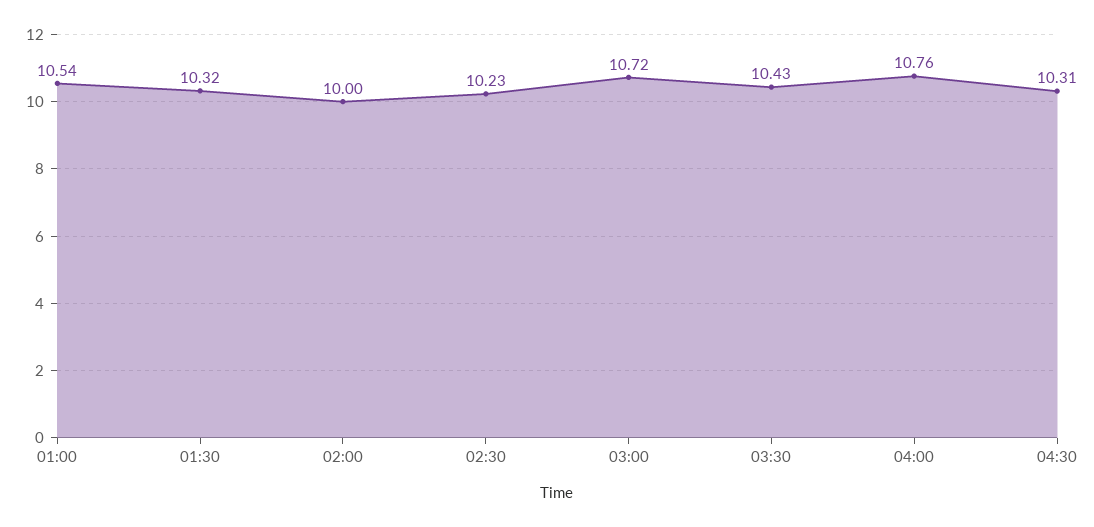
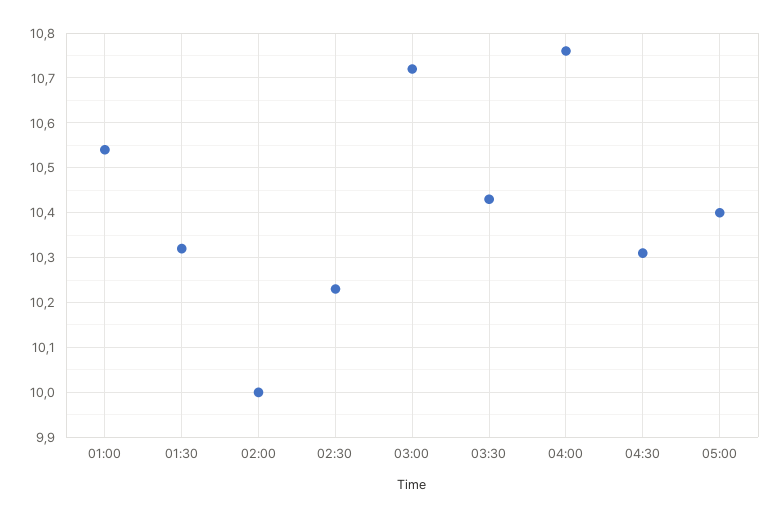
05:00: none -> 10.4

